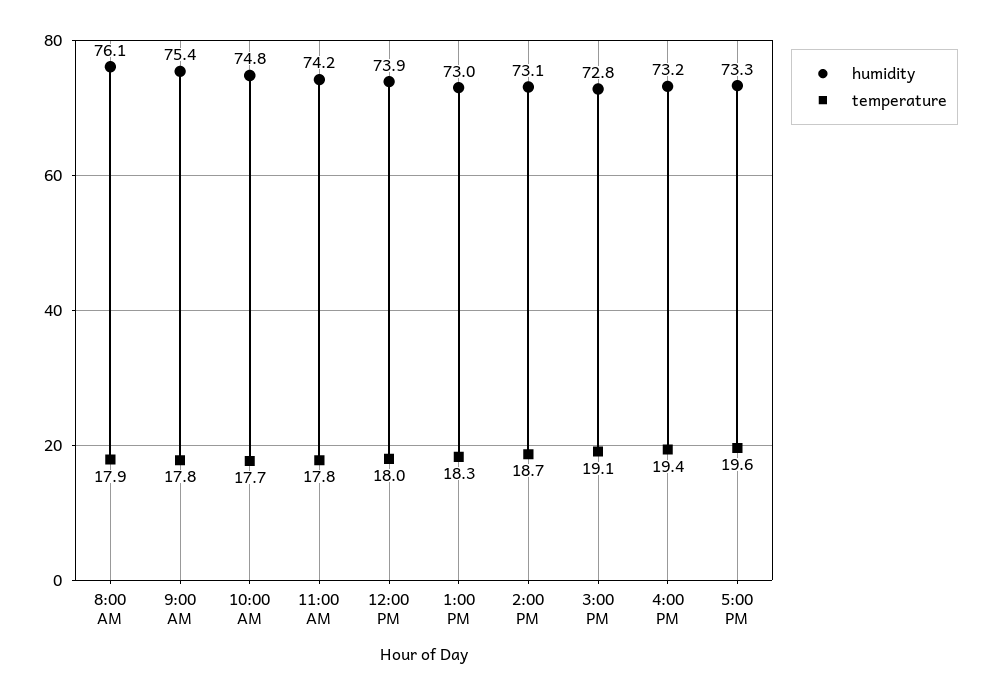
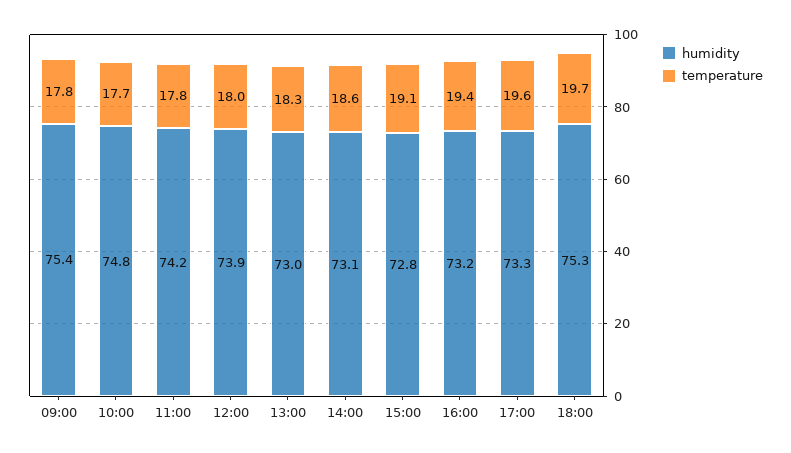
humidity, 8:00 AM: 76.1 -> none
temperature, 8:00 AM: 17.9 -> none
temperature, 2:00 PM: 18.7 -> 18.6
humidity, 18:00: none -> 75.3
temperature, 18:00: none -> 19.7

